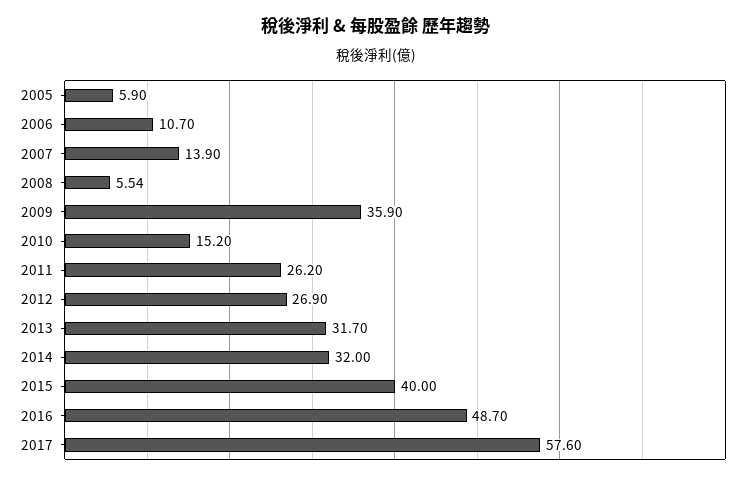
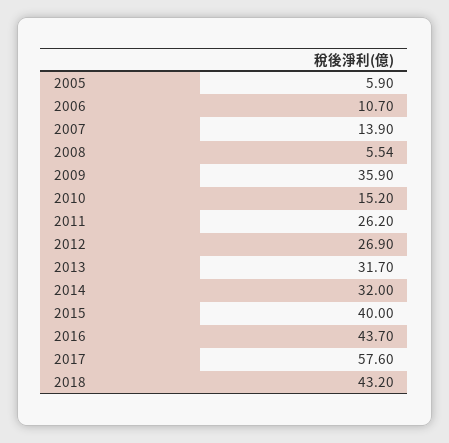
2016: 48.7 -> 43.7
2018: none -> 43.2

